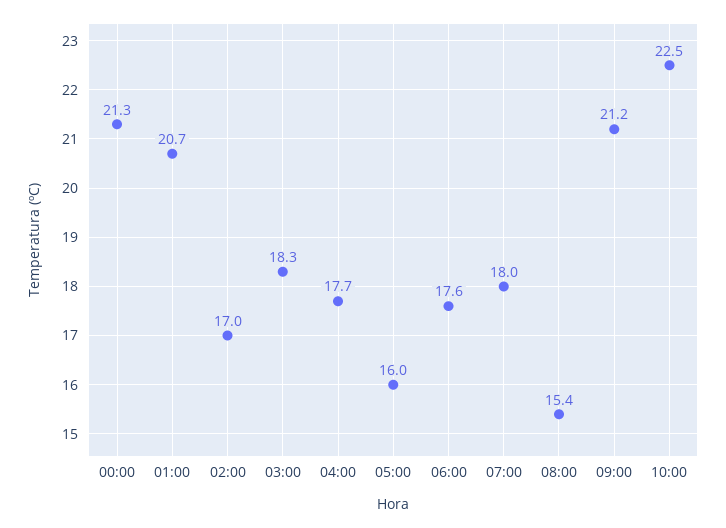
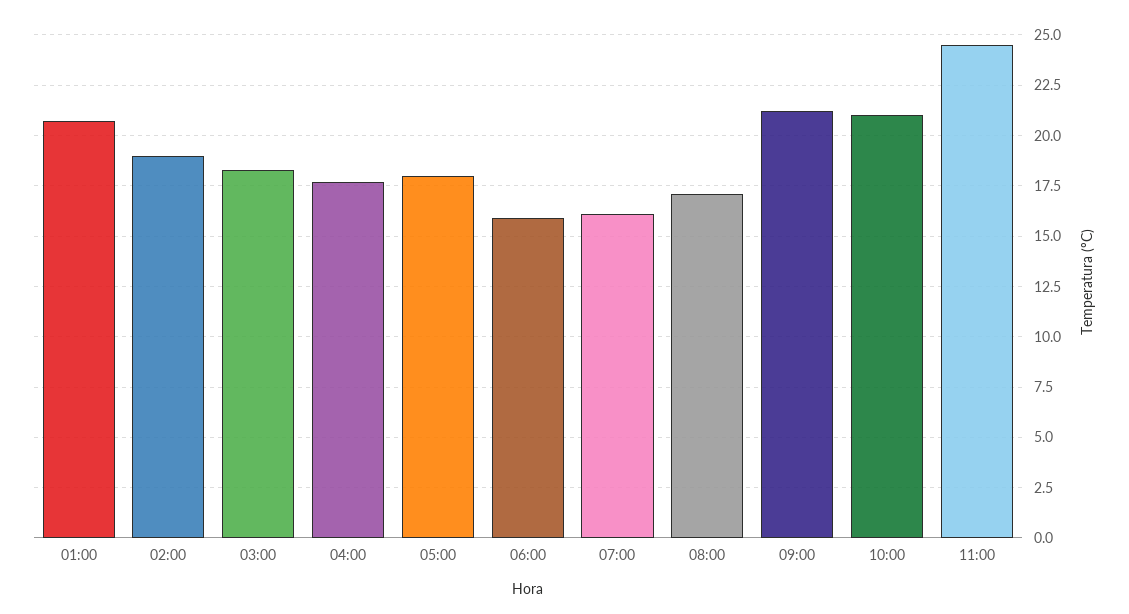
00:00: 21.3 -> none
02:00: 17 -> 19
05:00: 16 -> 18
06:00: 17.6 -> 16
07:00: 18 -> 16
08:00: 15.4 -> 17
10:00: 22.5 -> 21
11:00: none -> 24.5

